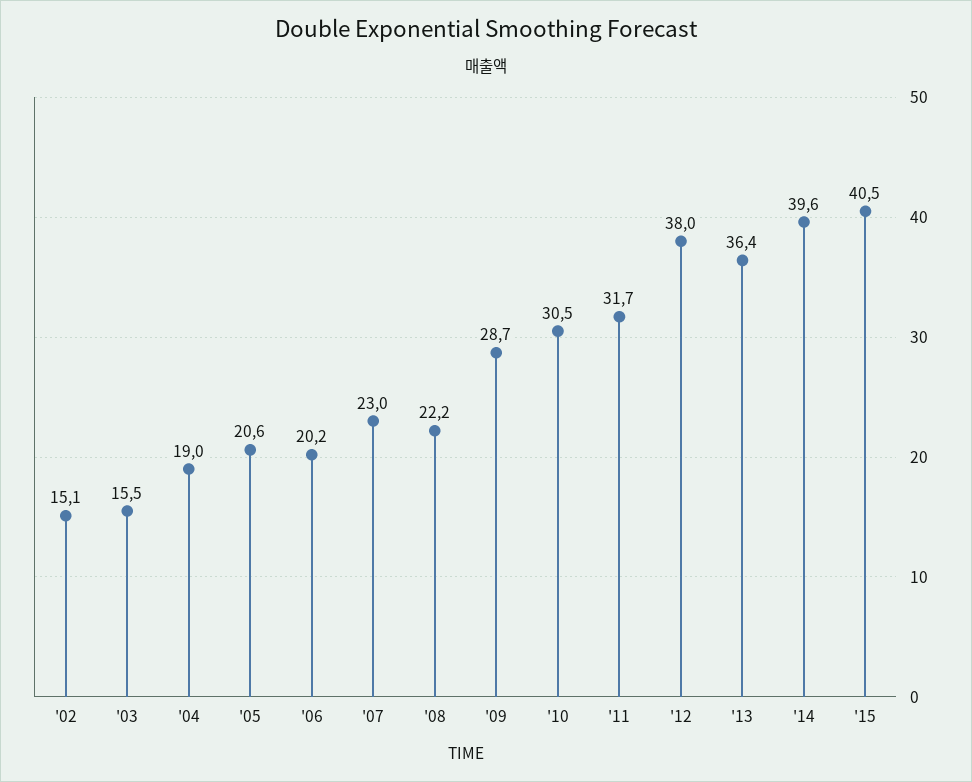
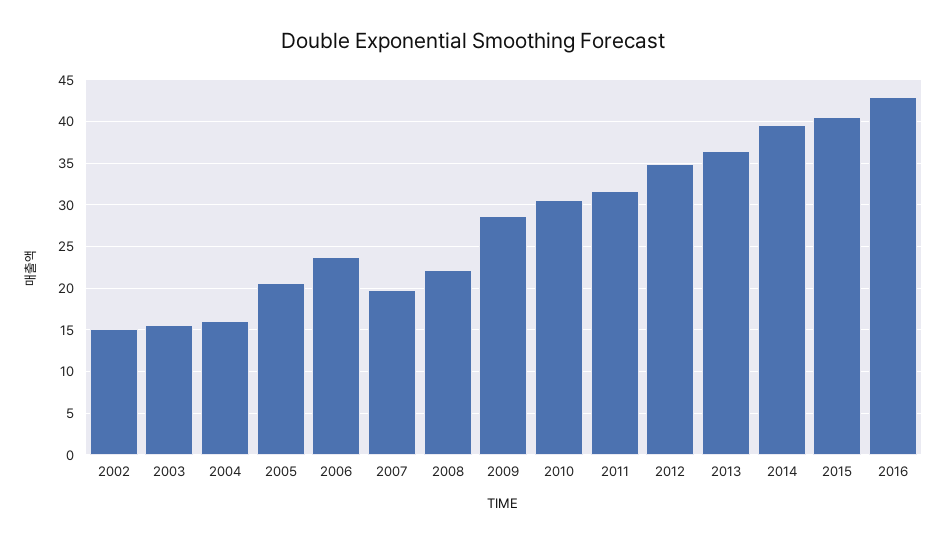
'04: 19 -> 16
'06: 20.2 -> 24
'07: 23 -> 20
'12: 38 -> 35
2016: none -> 43

